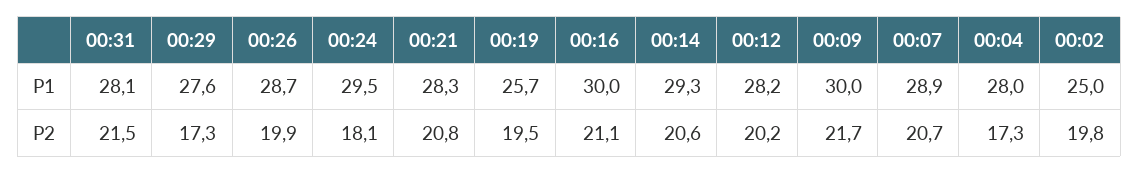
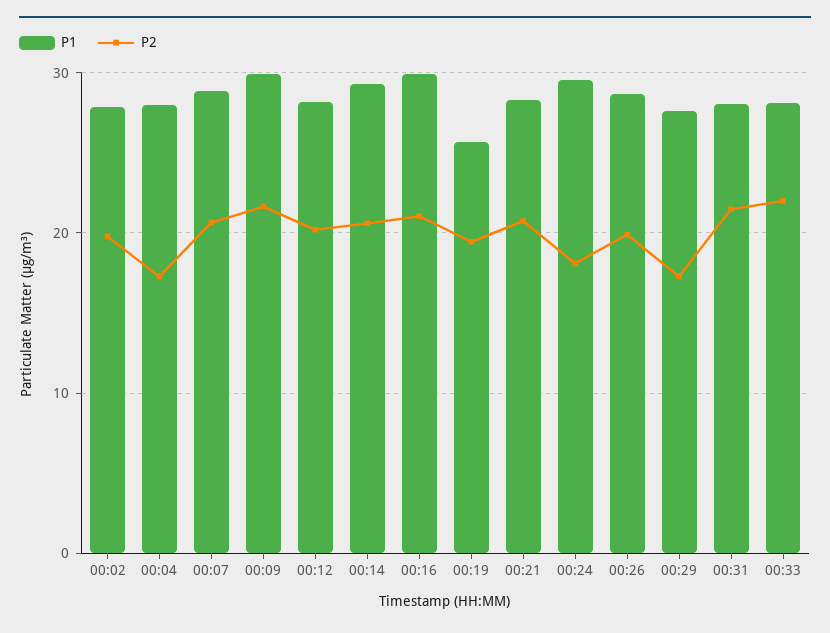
P1, 00:02: 25 -> 28
P1, 00:33: none -> 28
P2, 00:33: none -> 22

